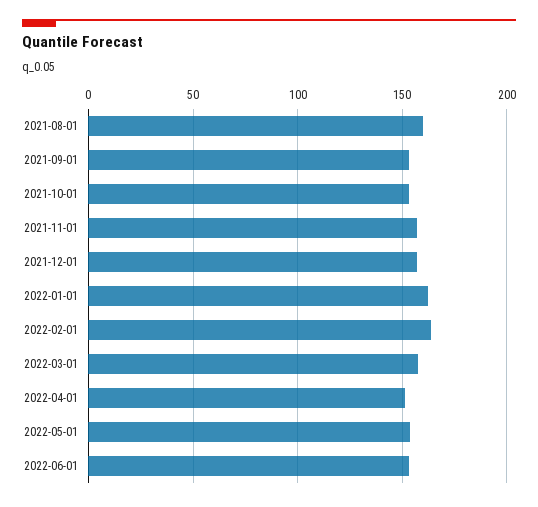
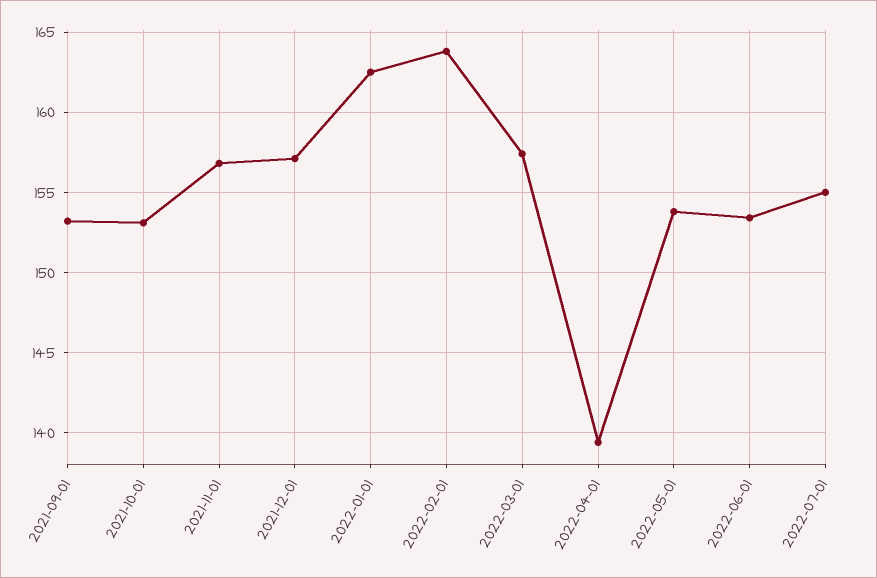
2021-08-01: 160 -> none
2022-04-01: 150 -> 139.5
2022-07-01: none -> 155

